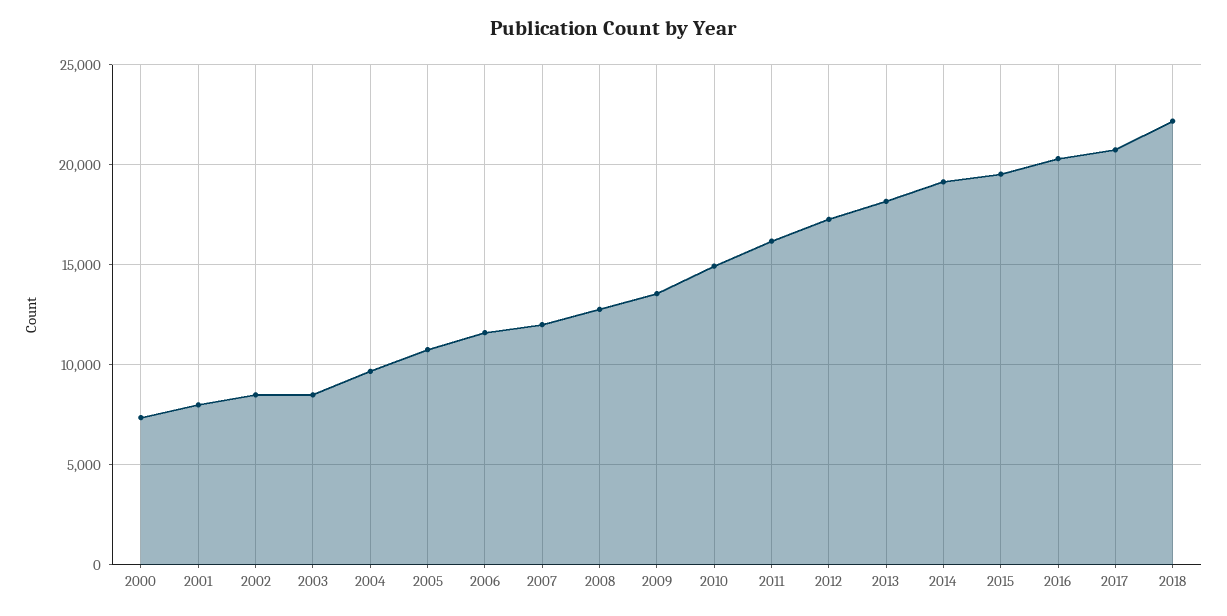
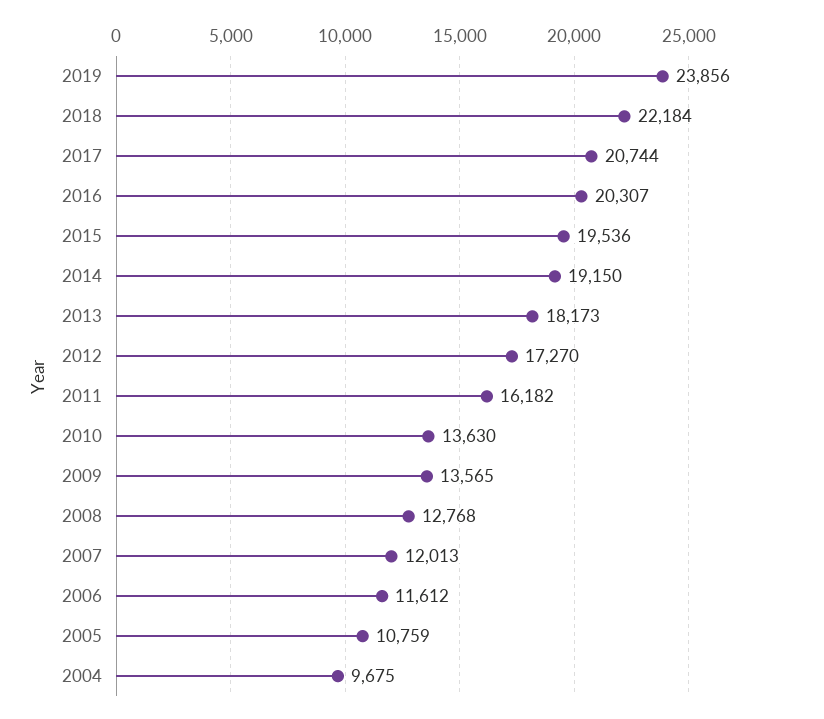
2000: 7500 -> none
2001: 8000 -> none
2002: 8500 -> none
2003: 8500 -> none
2010: 15000 -> 13630
2019: none -> 23856

